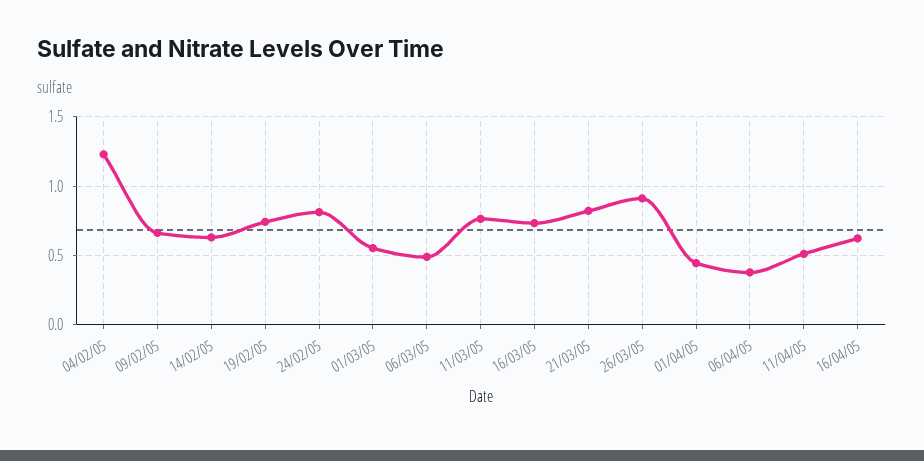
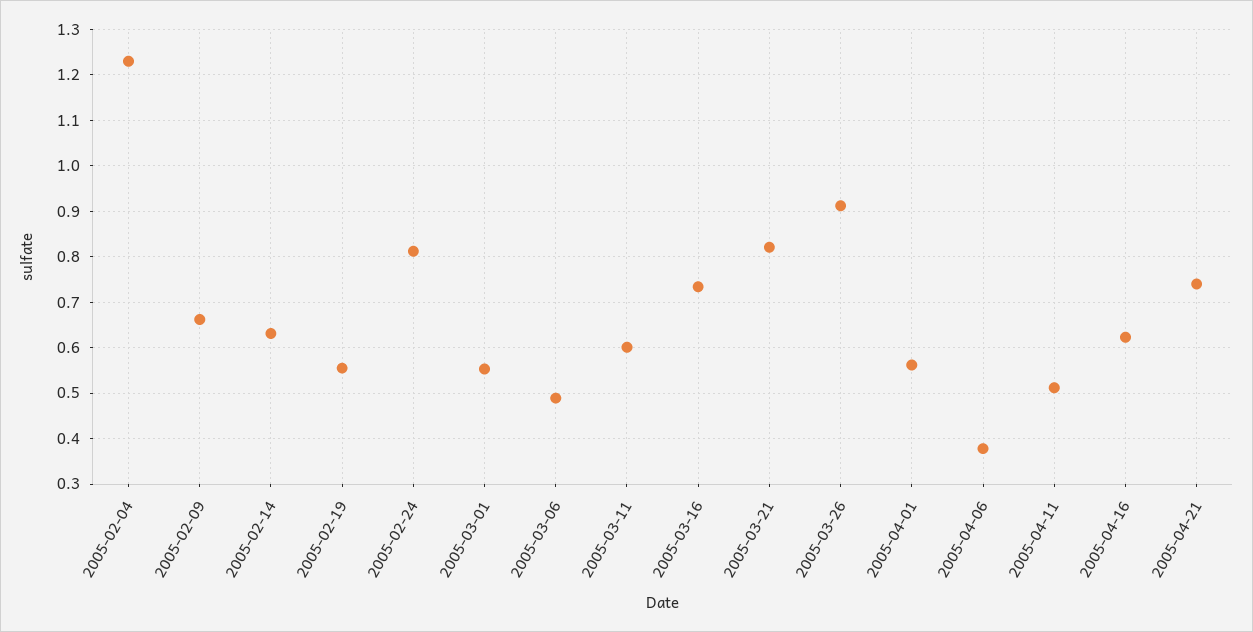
19/02/05: 0.75 -> 0.56
11/03/05: 0.75 -> 0.6
01/04/05: 0.45 -> 0.56
2005-04-21: none -> 0.74

